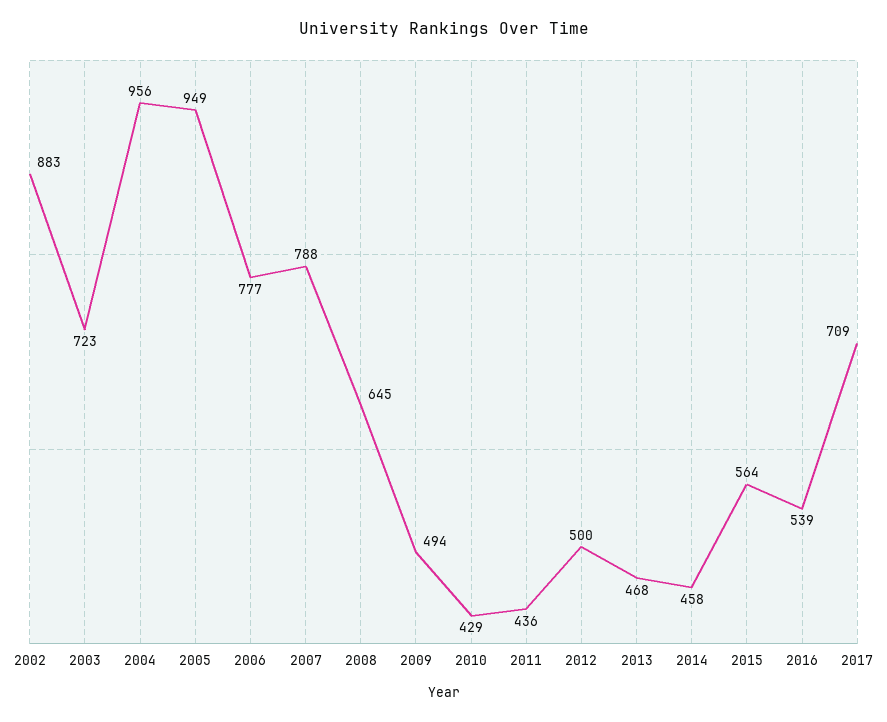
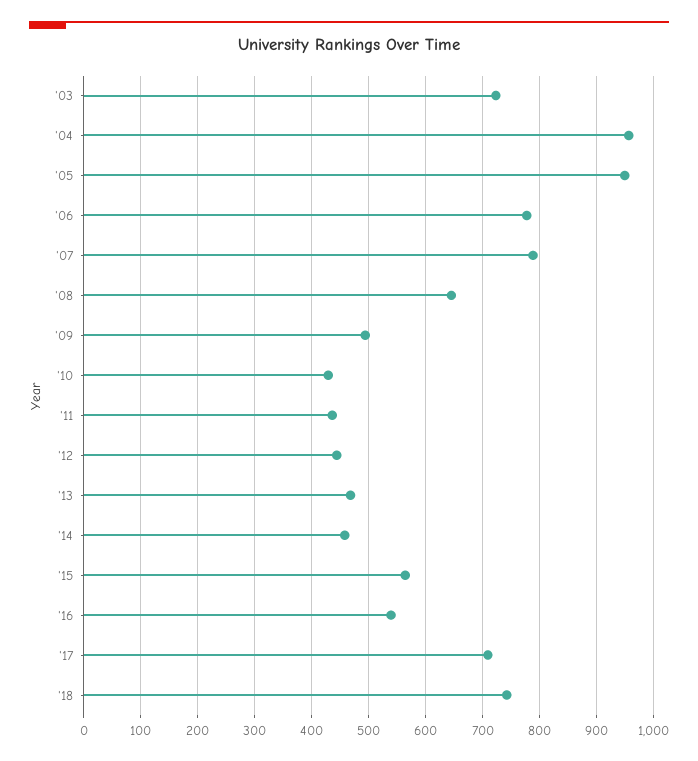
2002: 883 -> none
2012: 500 -> 440
'18: none -> 740

